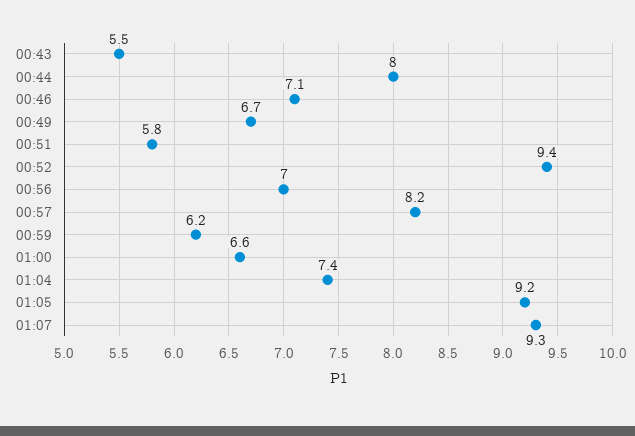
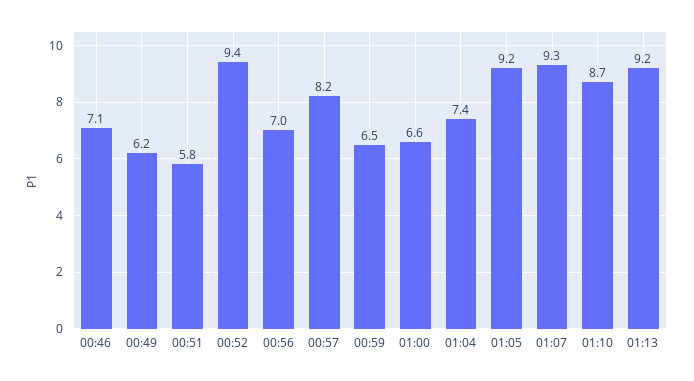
00:43: 5.5 -> none
00:44: 8 -> none
00:49: 6.7 -> 6.2
00:59: 6.2 -> 6.5
01:10: none -> 8.7
01:13: none -> 9.2

